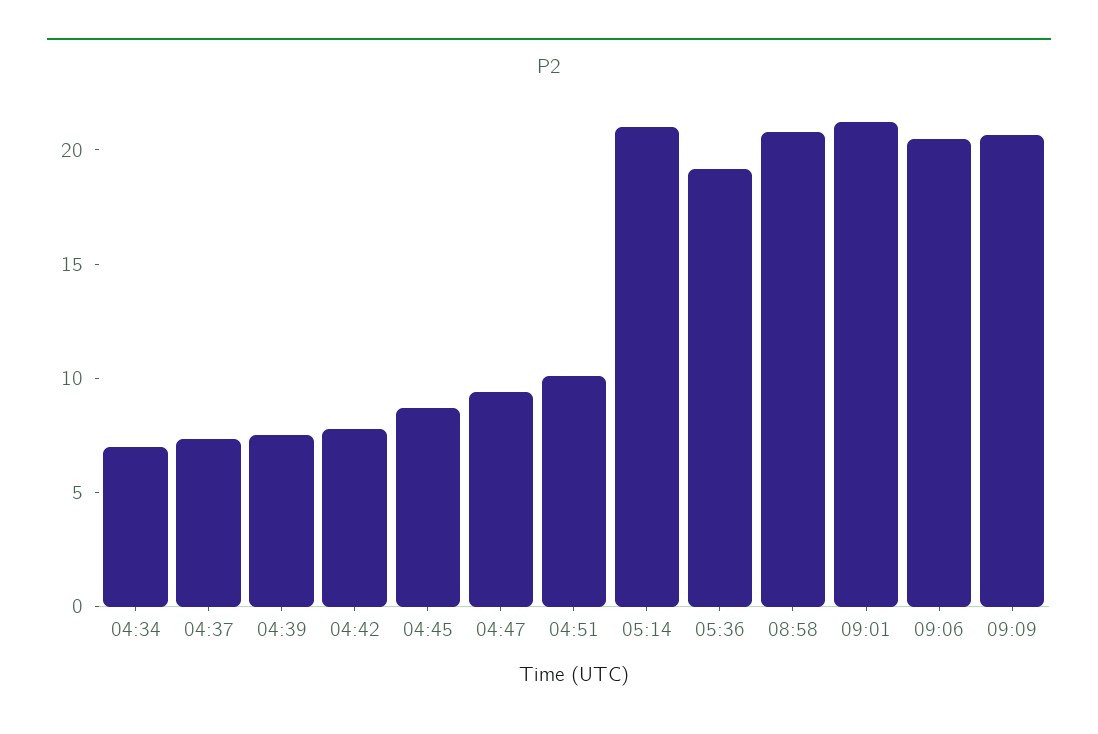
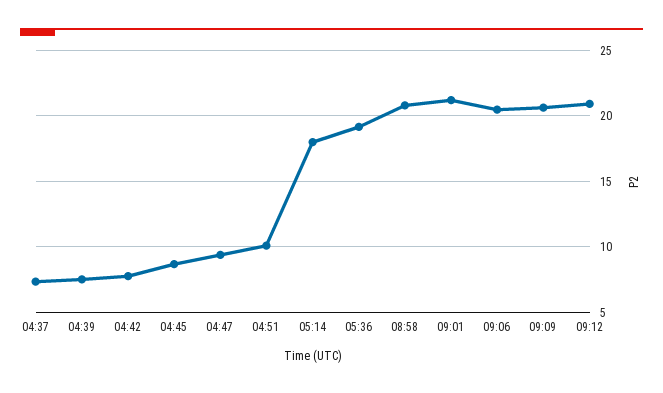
04:34: 7 -> none
05:14: 21 -> 18
09:12: none -> 21

